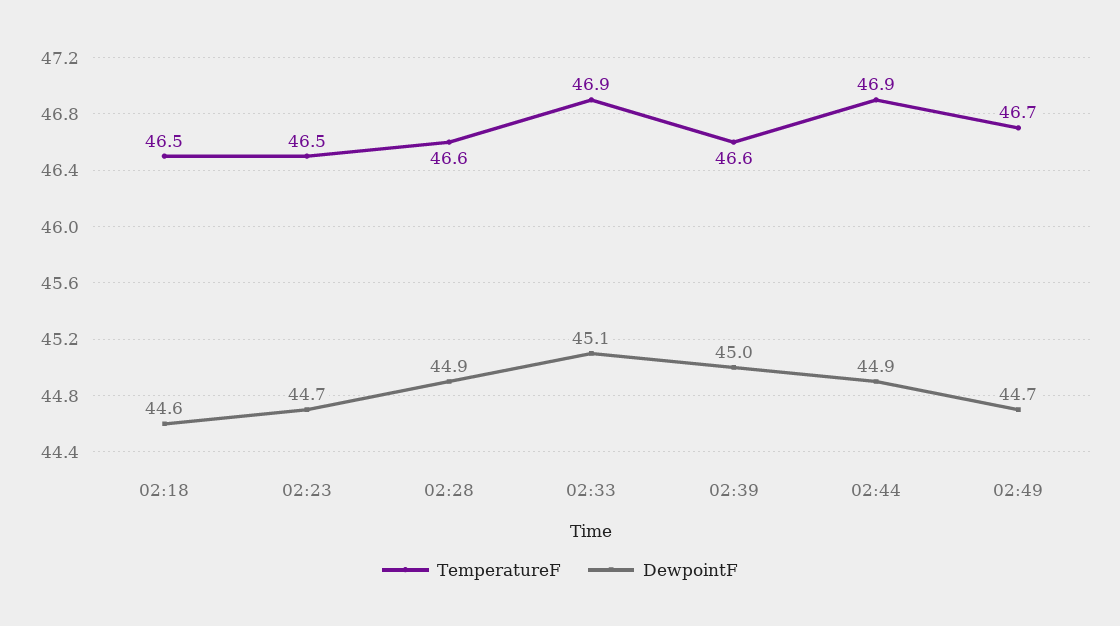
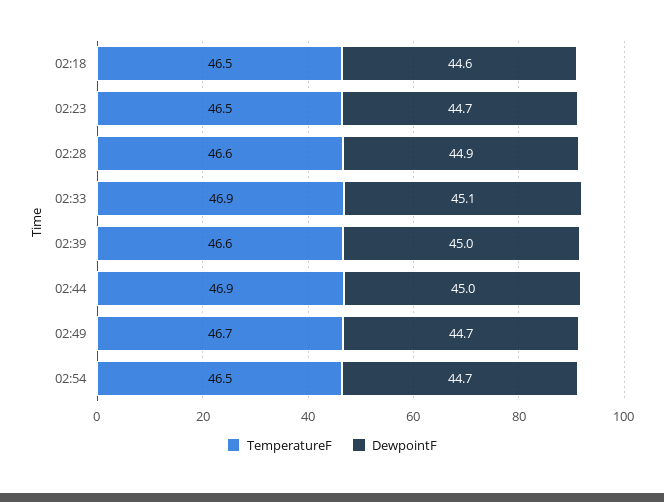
DewpointF, 02:44: 44.9 -> 45
TemperatureF, 02:54: none -> 46.5
DewpointF, 02:54: none -> 44.7

